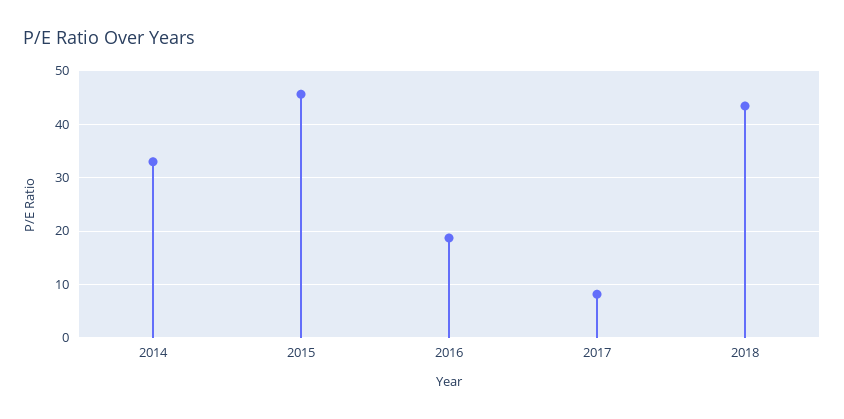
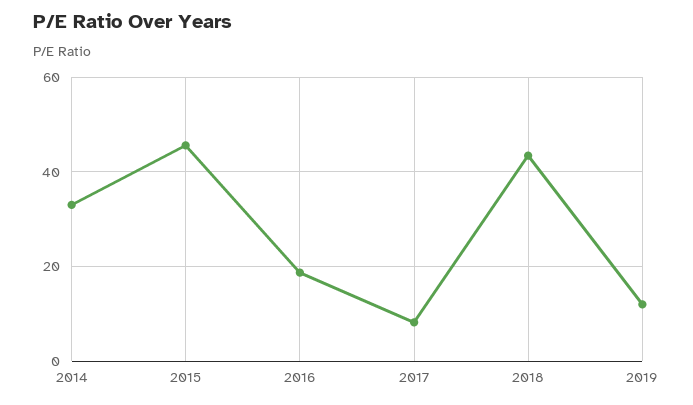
2019: none -> 12

